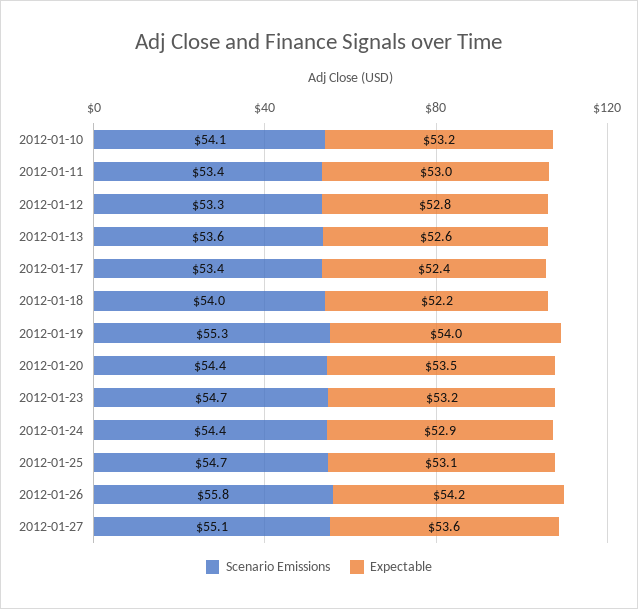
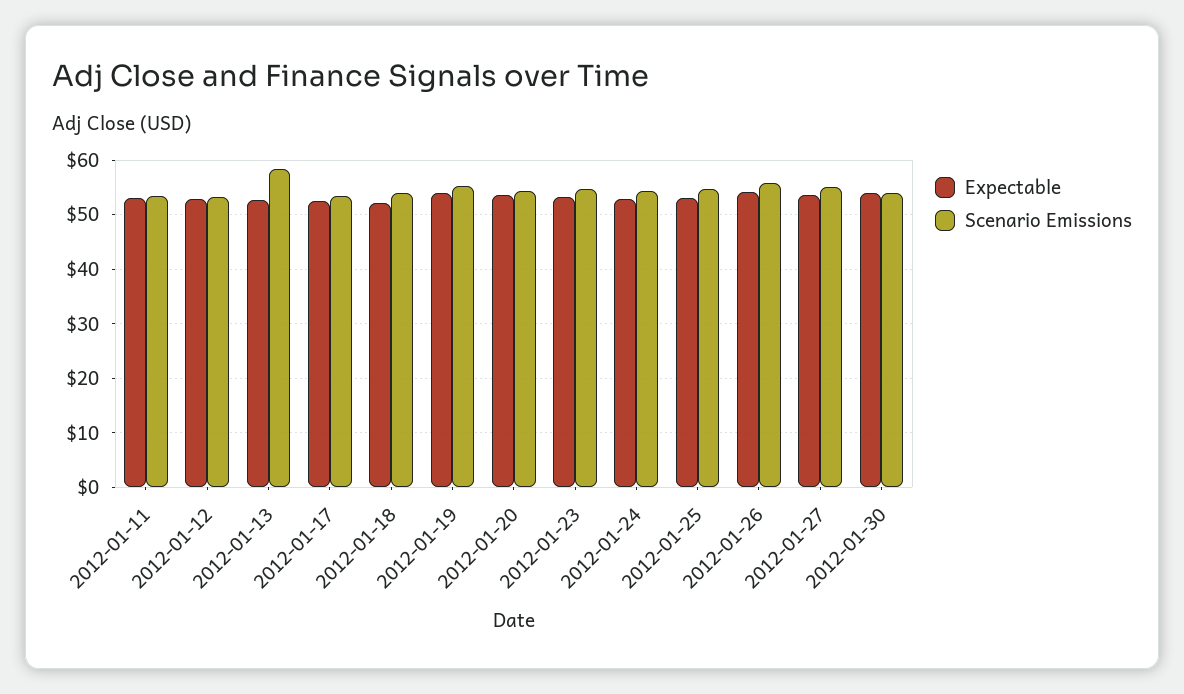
Scenario Emissions, 2012-01-10: 54.1 -> none
Expectable, 2012-01-10: 53.2 -> none
Scenario Emissions, 2012-01-13: 53.6 -> 58
Expectable, 2012-01-30: none -> 54
Scenario Emissions, 2012-01-30: none -> 54

